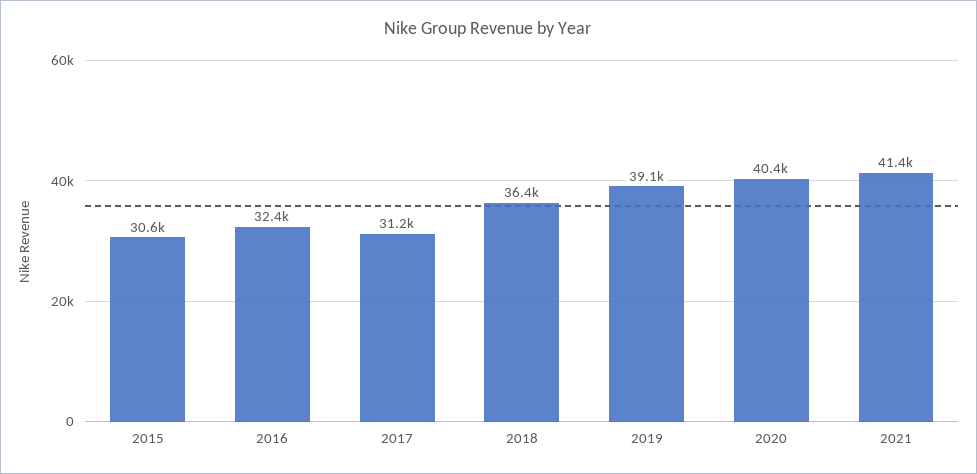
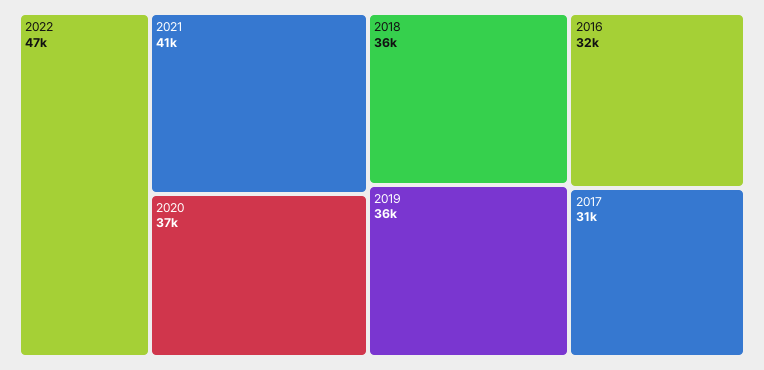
2015: 30600 -> none
2019: 39100 -> 36000
2020: 40400 -> 37000
2022: none -> 47000

